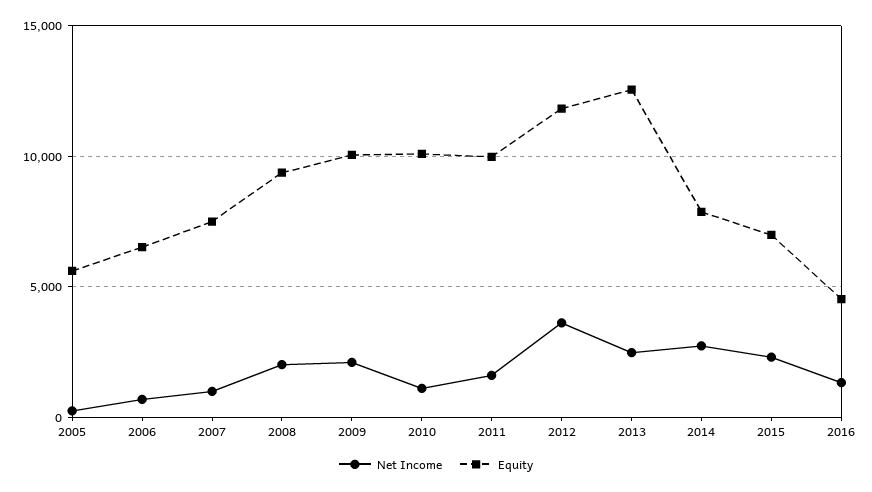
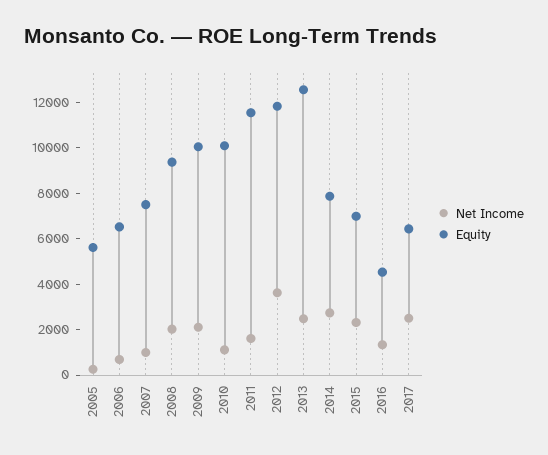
Equity, 2011: 10000 -> 11500
Net Income, 2017: none -> 2500
Equity, 2017: none -> 6500

